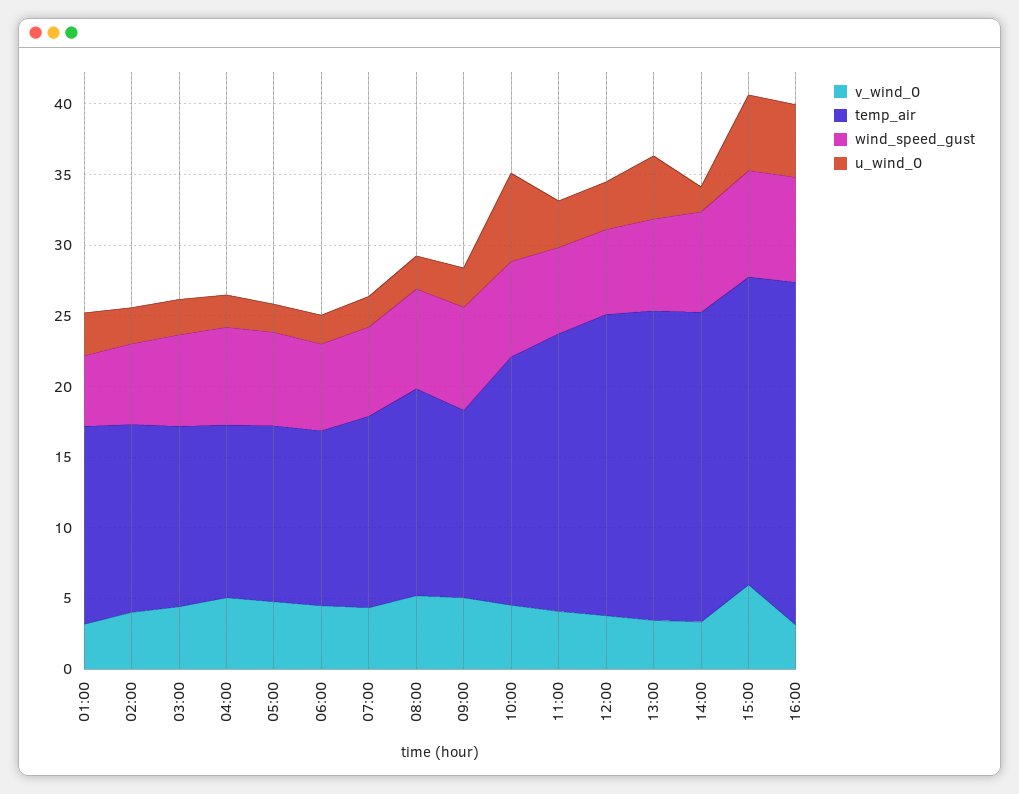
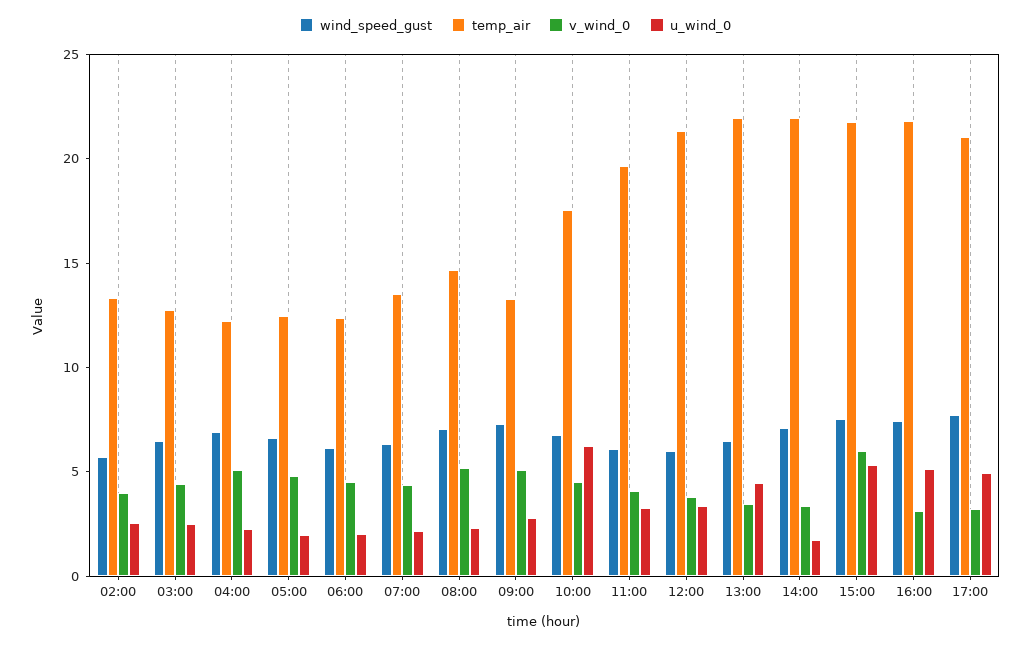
v_wind_0, 01:00: 3 -> none
temp_air, 01:00: 14 -> none
wind_speed_gust, 01:00: 5 -> none
u_wind_0, 01:00: 3 -> none
temp_air, 16:00: 24 -> 22
wind_speed_gust, 17:00: none -> 8
temp_air, 17:00: none -> 21
v_wind_0, 17:00: none -> 3
u_wind_0, 17:00: none -> 5

